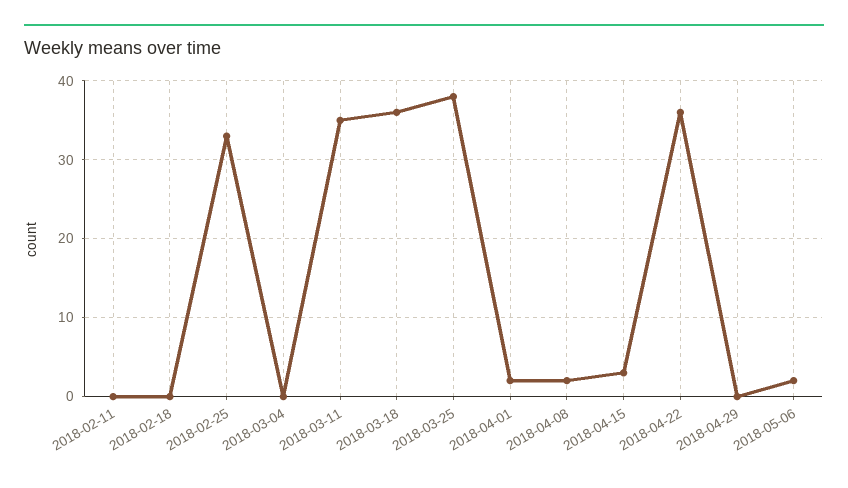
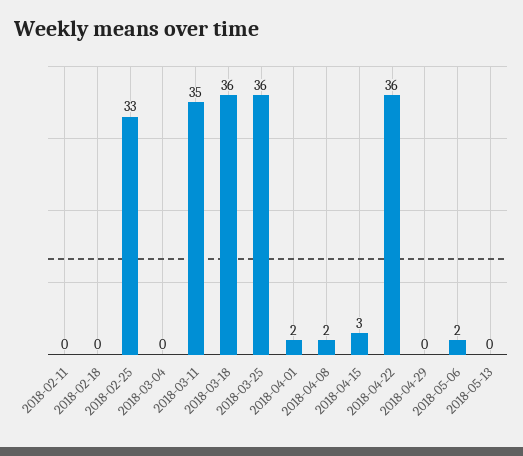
2018-03-25: 38 -> 36
2018-05-13: none -> 0

